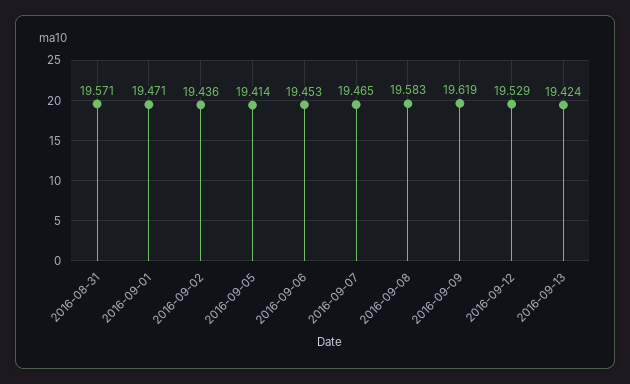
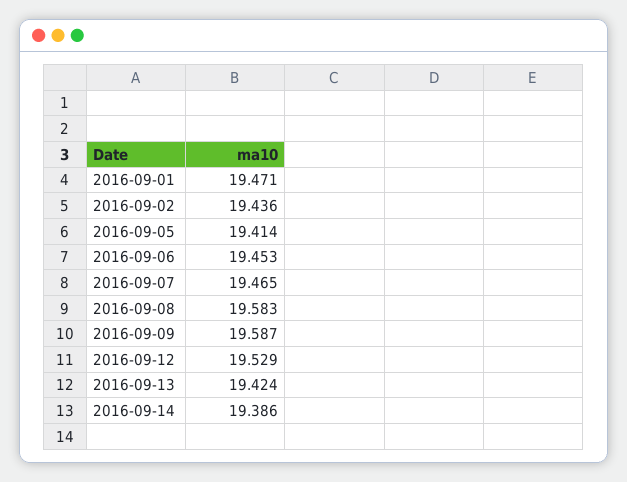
2016-08-31: 19.571 -> none
2016-09-09: 19.619 -> 19.587
2016-09-14: none -> 19.386

